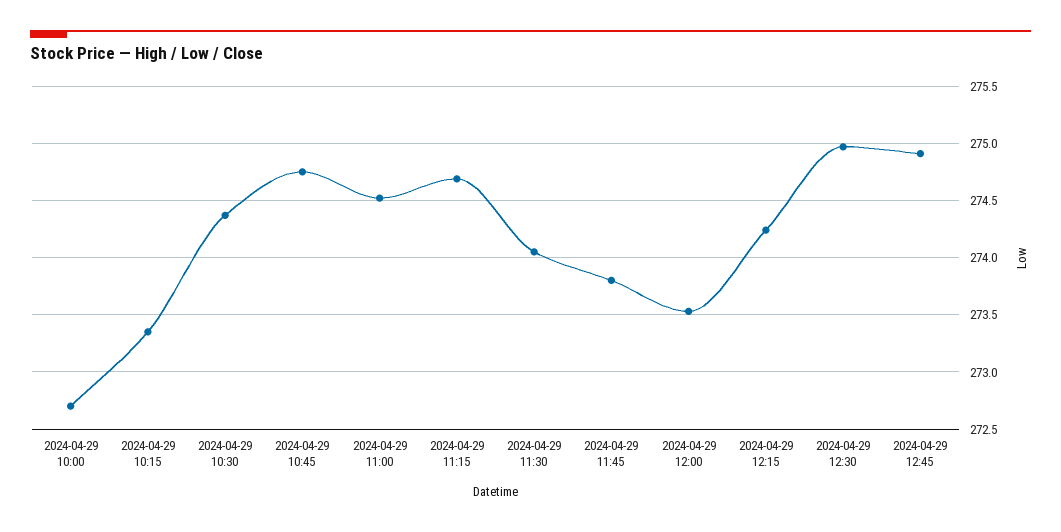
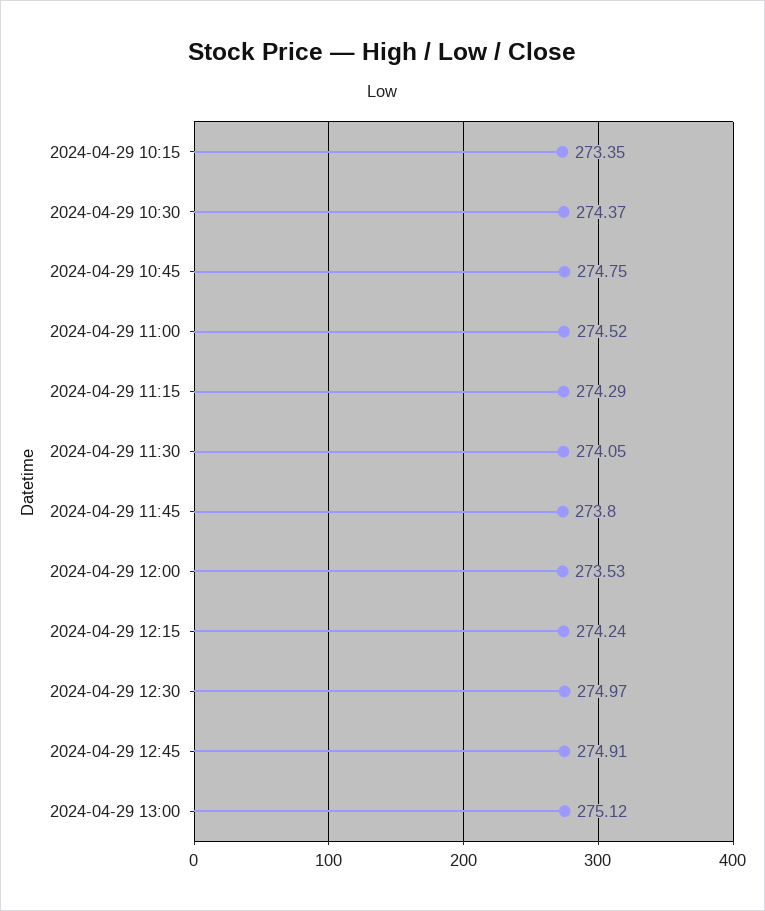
2024-04-29 10:00: 272.7 -> none
2024-04-29 11:15: 274.7 -> 274.29
2024-04-29 13:00: none -> 275.12

